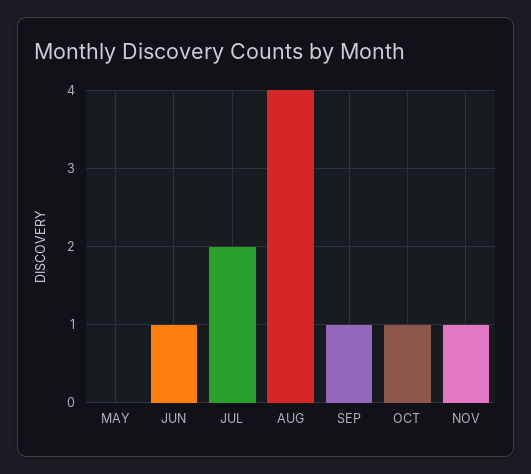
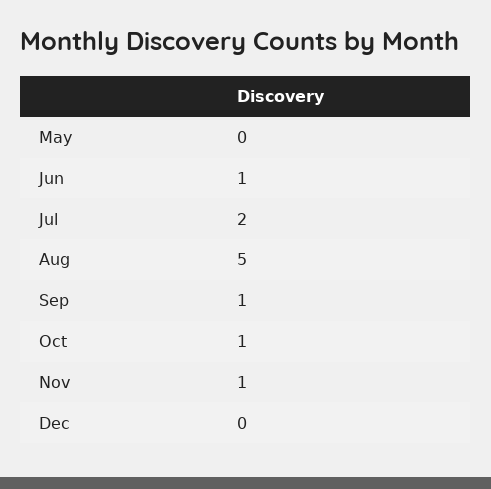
AUG: 4 -> 5
Dec: none -> 0

